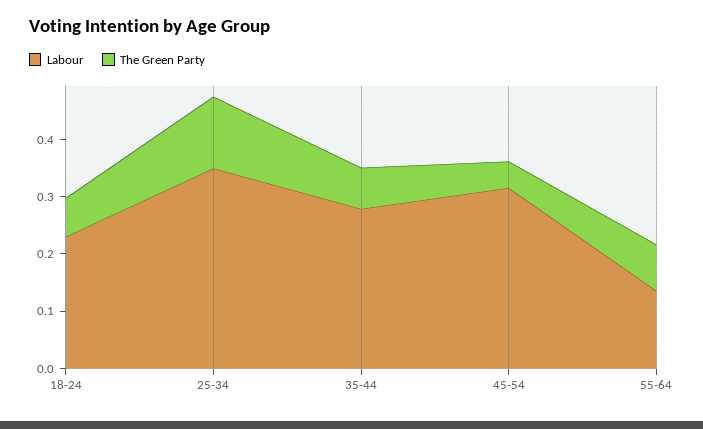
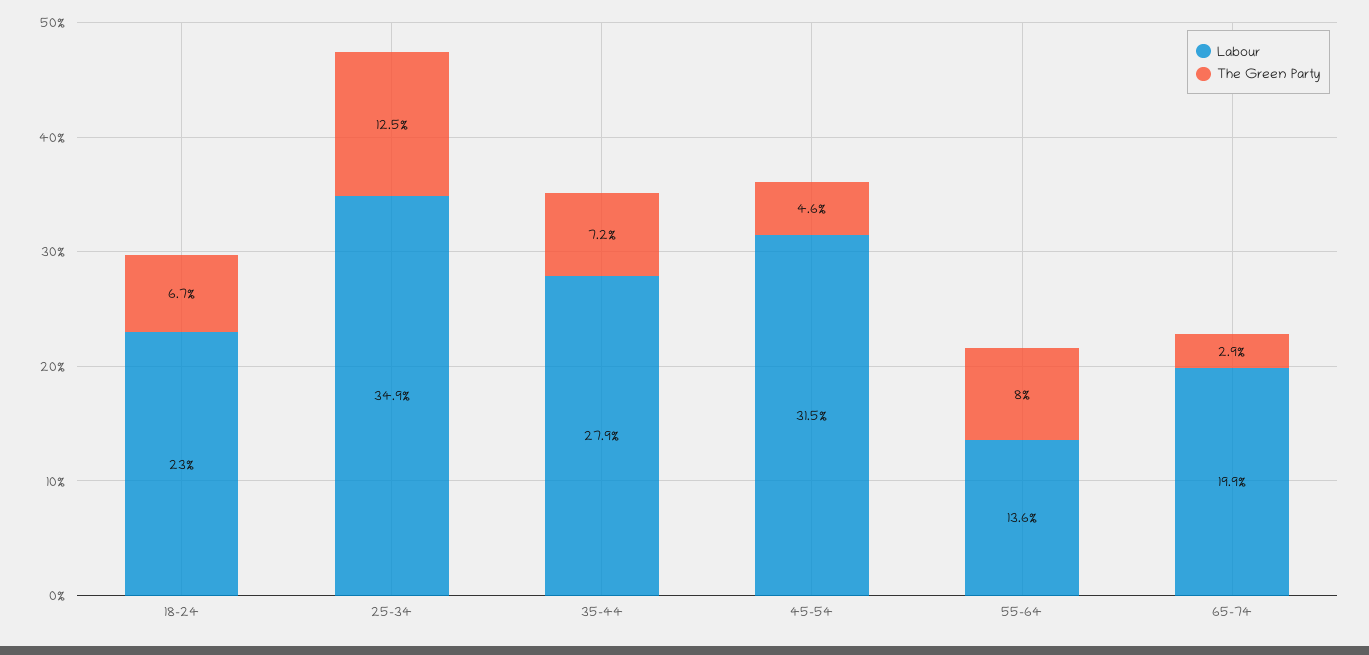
Labour, 65-74: none -> 0.199
The Green Party, 65-74: none -> 0.029

